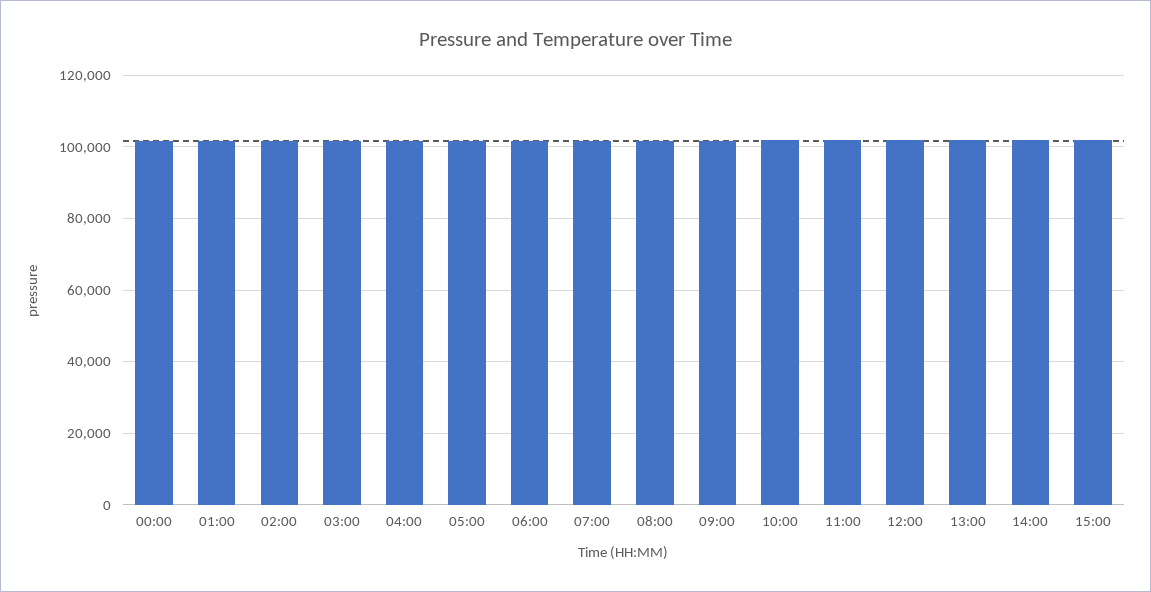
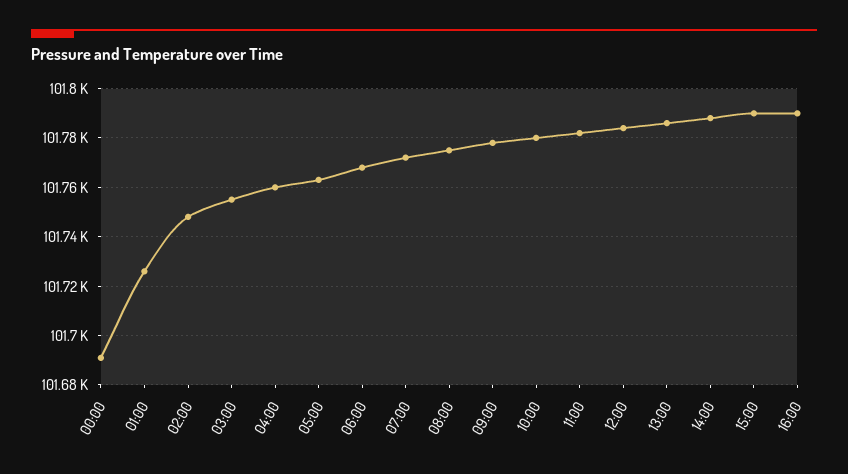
16:00: none -> 101790

